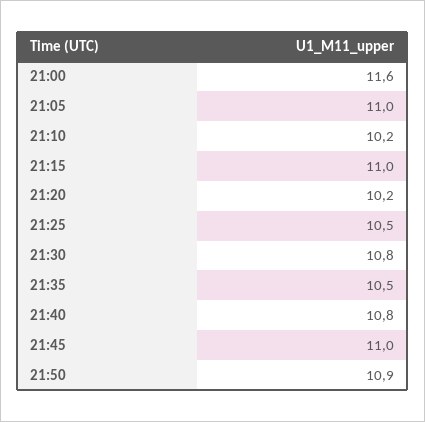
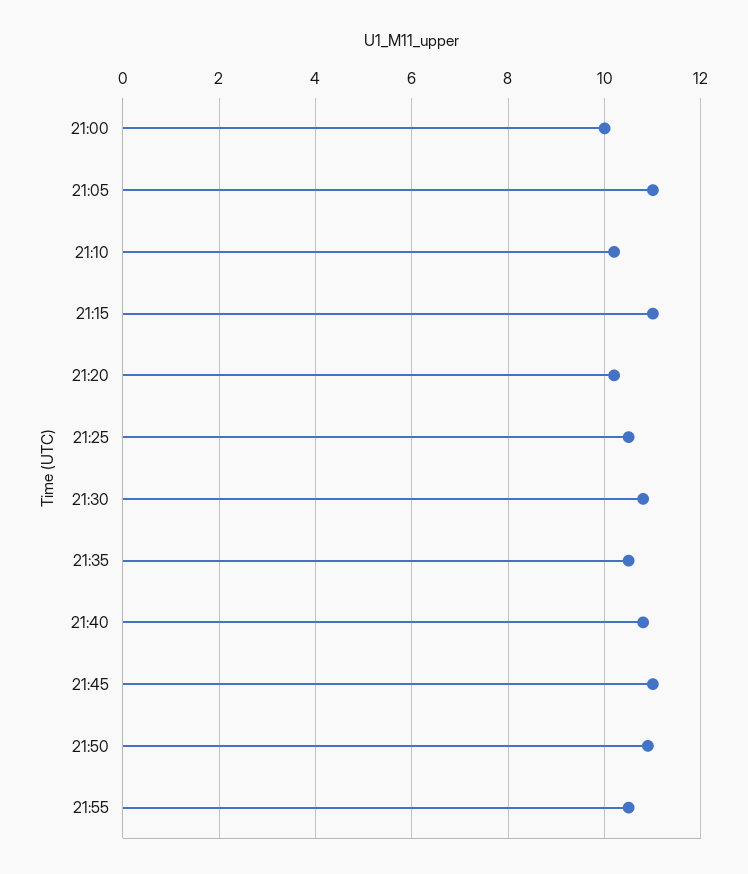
21:00: 11.6 -> 10
21:55: none -> 10.5

